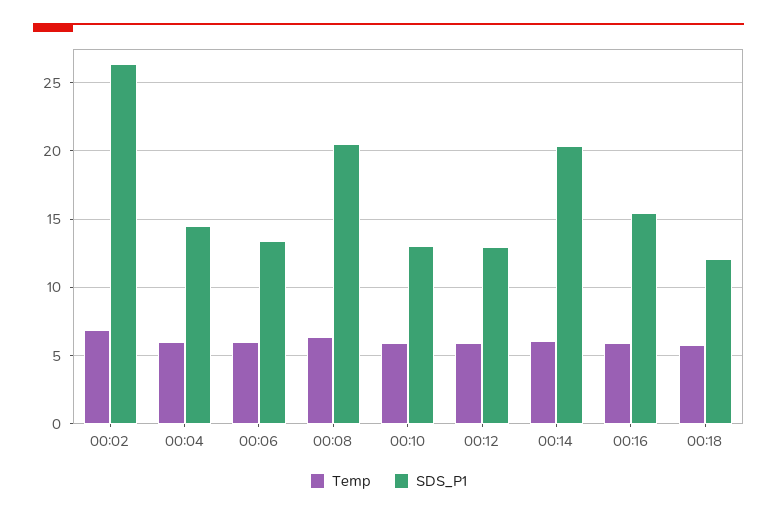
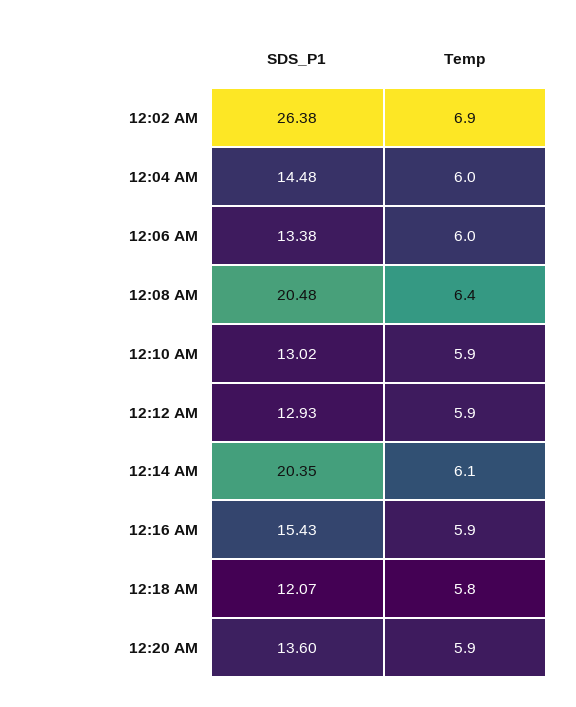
SDS_P1, 12:20 AM: none -> 13.6
Temp, 12:20 AM: none -> 5.9

